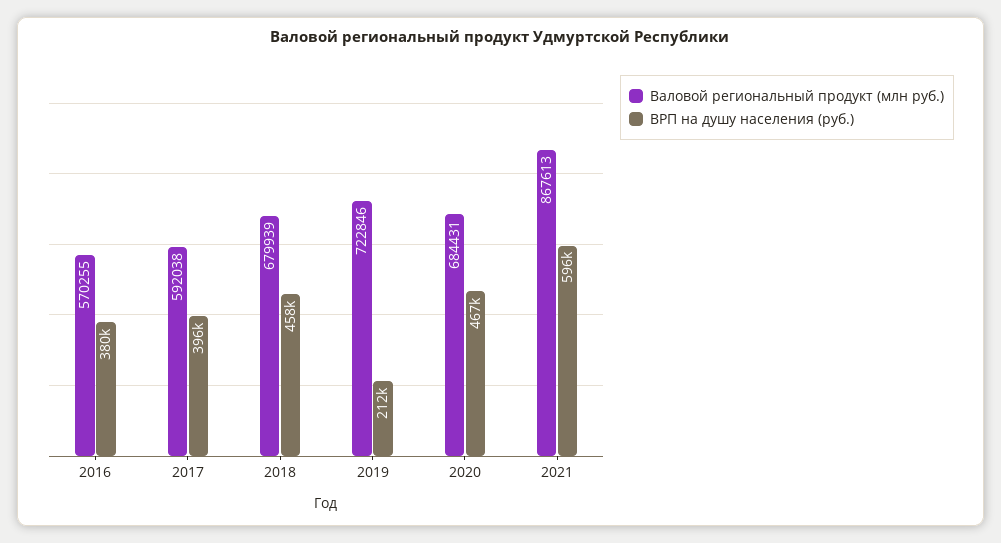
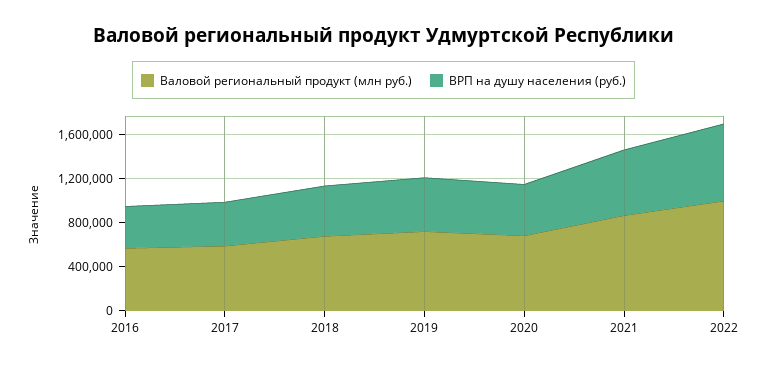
ВРП на душу населения (руб.), 2019: 212000 -> 500000
Валовой региональный продукт (млн руб.), 2022: none -> 1000000
ВРП на душу населения (руб.), 2022: none -> 700000

